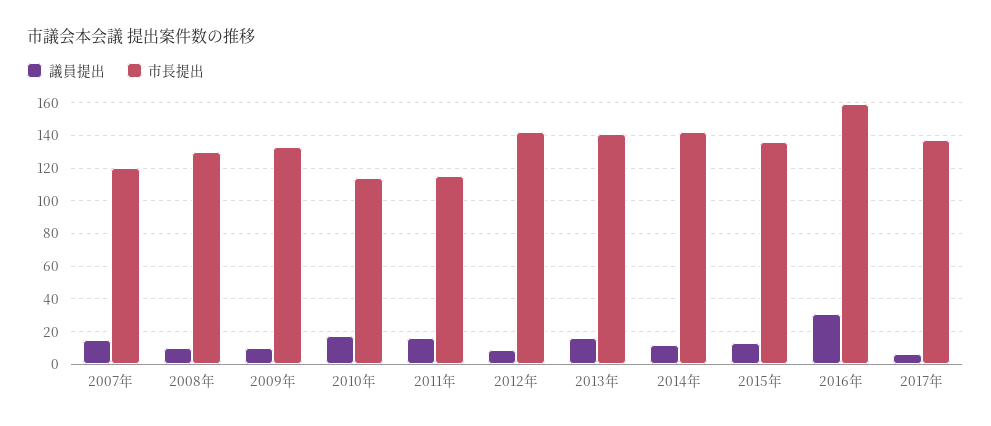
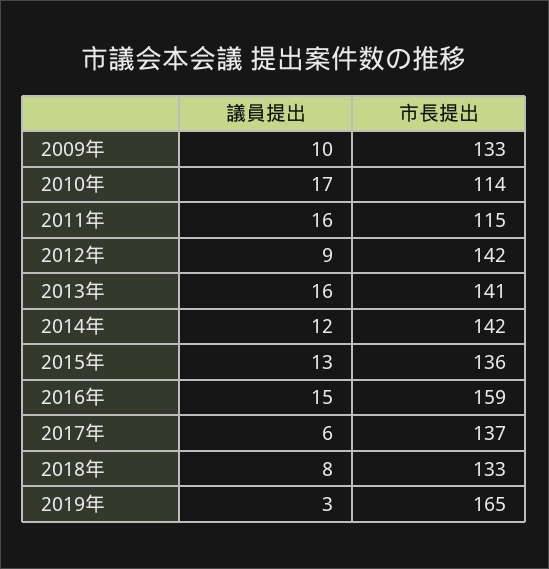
議員提出, 2007年: 15 -> none
市長提出, 2007年: 120 -> none
議員提出, 2008年: 10 -> none
市長提出, 2008年: 130 -> none
議員提出, 2016年: 30 -> 15
議員提出, 2018年: none -> 8
市長提出, 2018年: none -> 133
議員提出, 2019年: none -> 3
市長提出, 2019年: none -> 165

